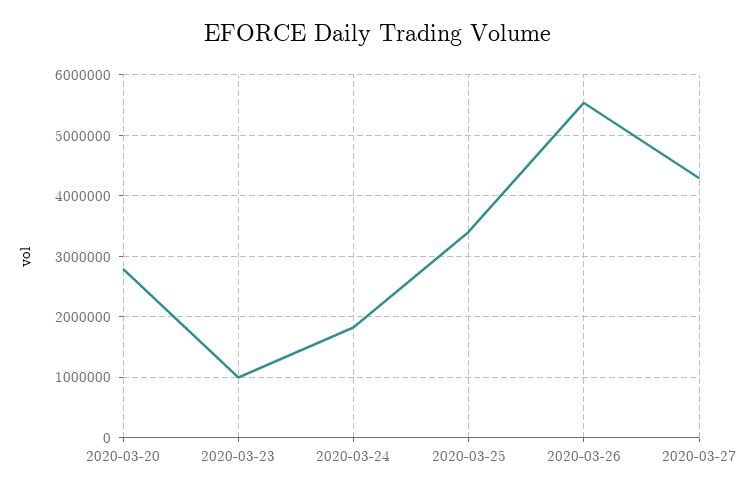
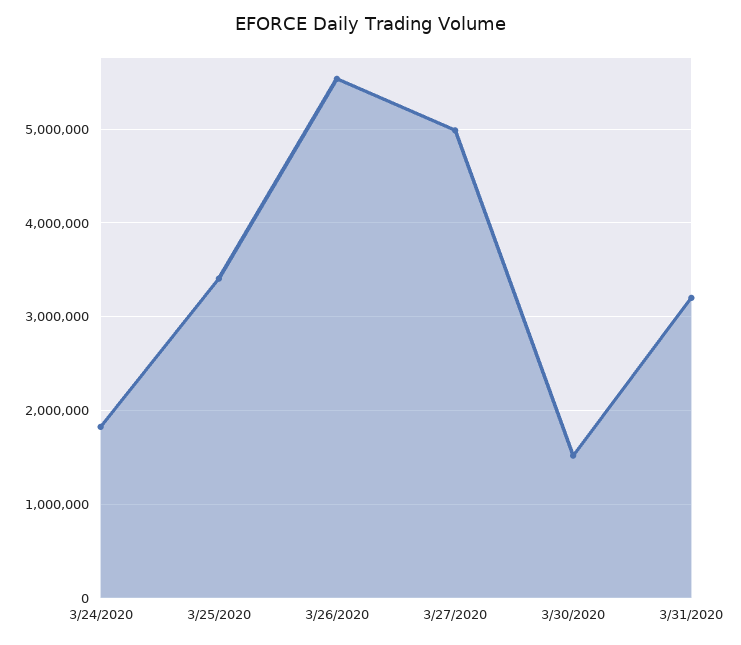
2020-03-20: 2800000 -> none
2020-03-23: 1000000 -> none
2020-03-27: 4300000 -> 5000000
3/30/2020: none -> 1500000
3/31/2020: none -> 3200000

